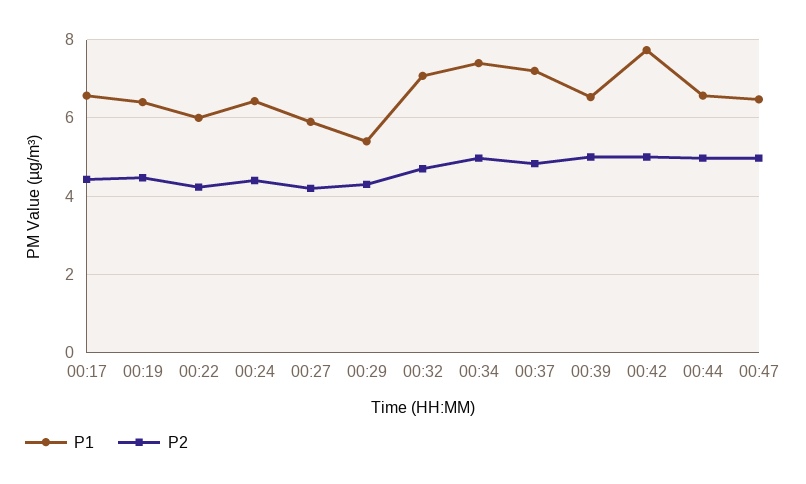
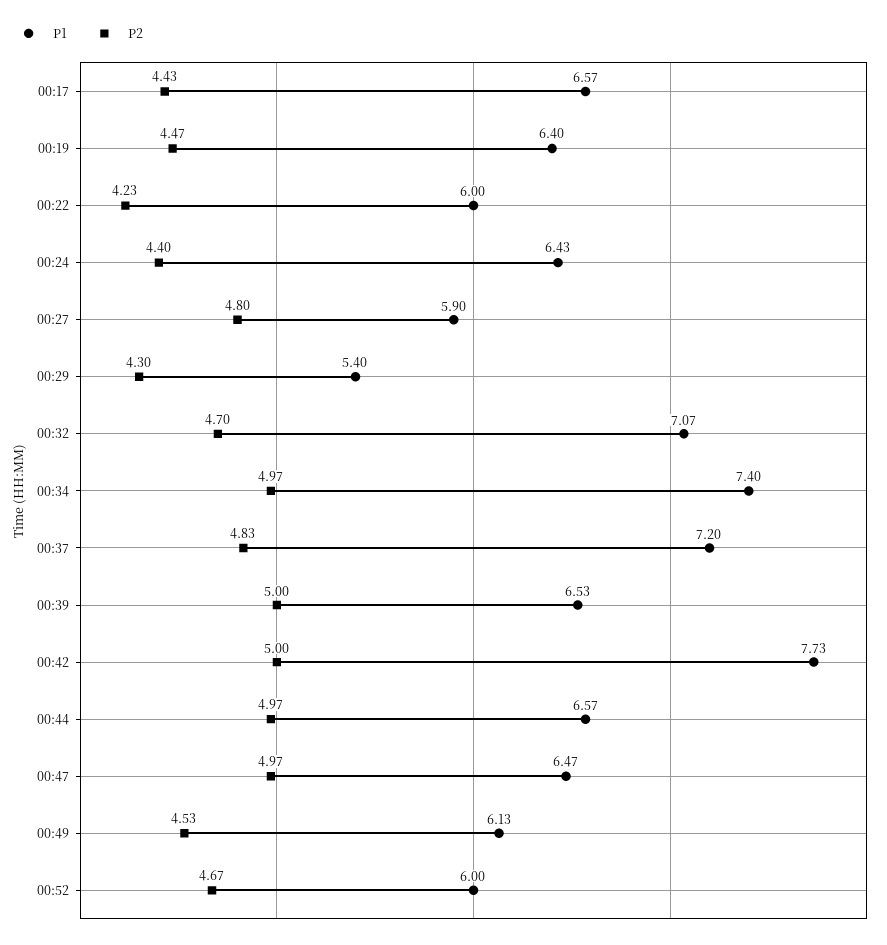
P2, 00:27: 4.2 -> 4.8
P1, 00:49: none -> 6.13
P2, 00:49: none -> 4.53
P1, 00:52: none -> 6
P2, 00:52: none -> 4.67

